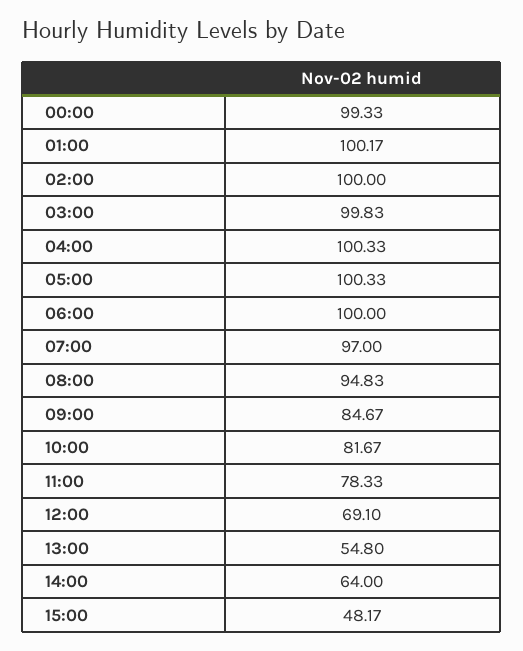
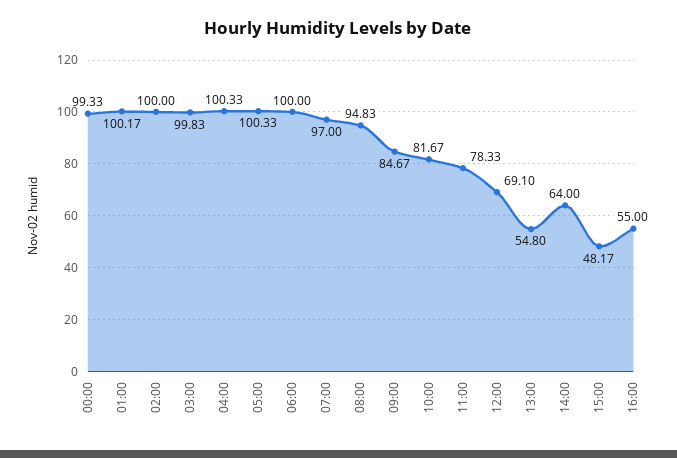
16:00: none -> 55

